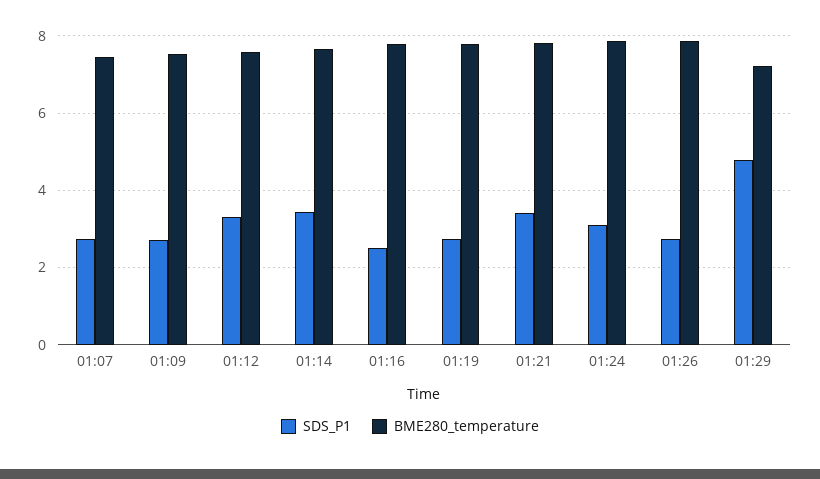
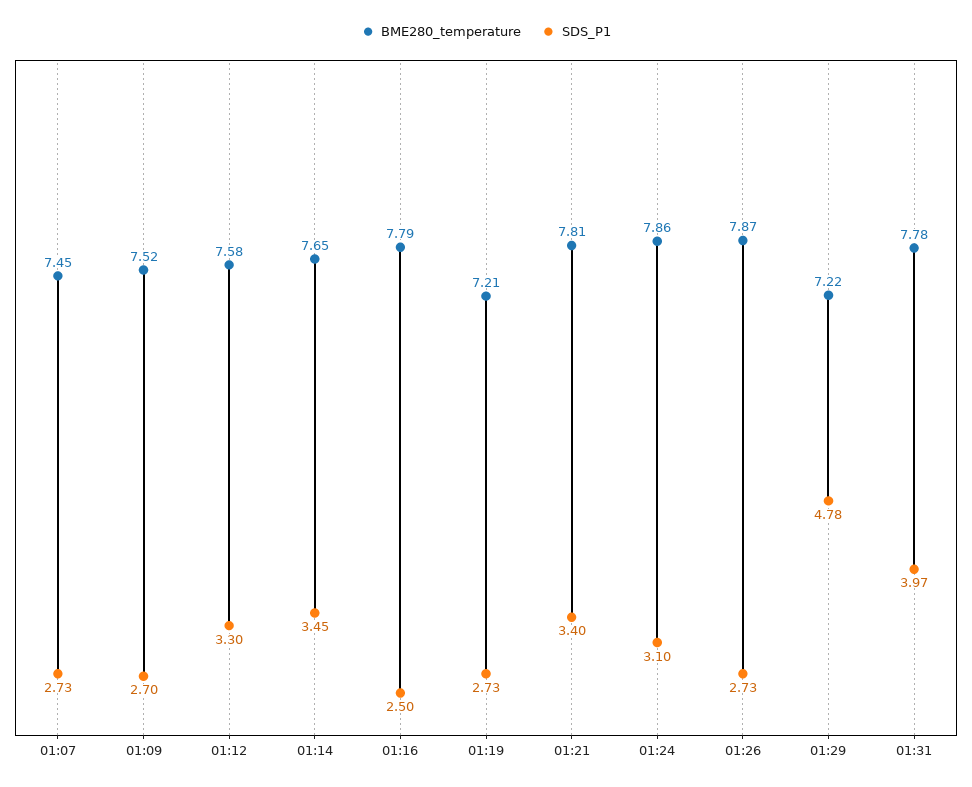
BME280_temperature, 01:19: 7.8 -> 7.21
BME280_temperature, 01:31: none -> 7.78
SDS_P1, 01:31: none -> 3.97

